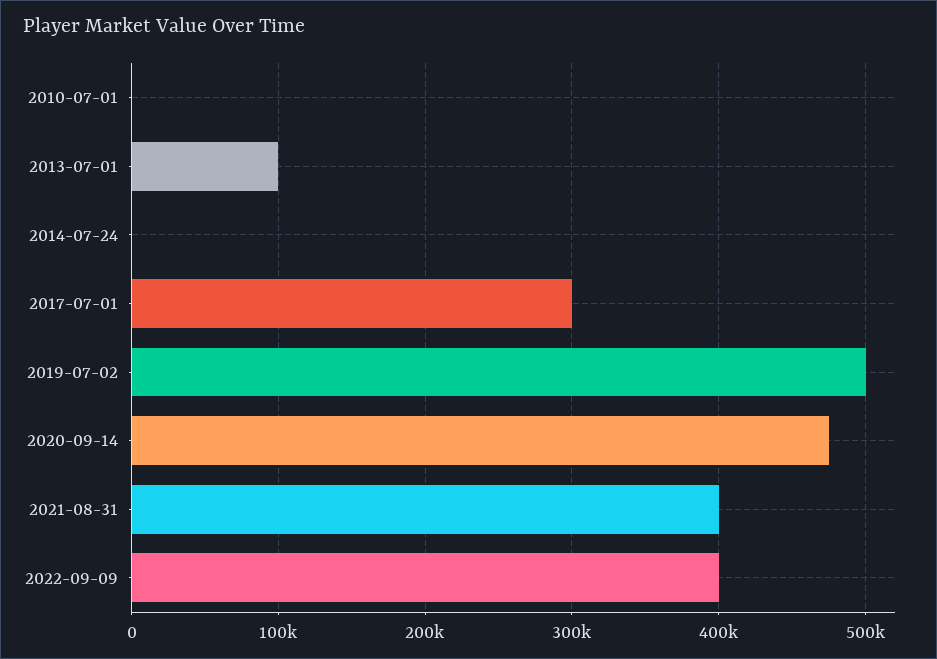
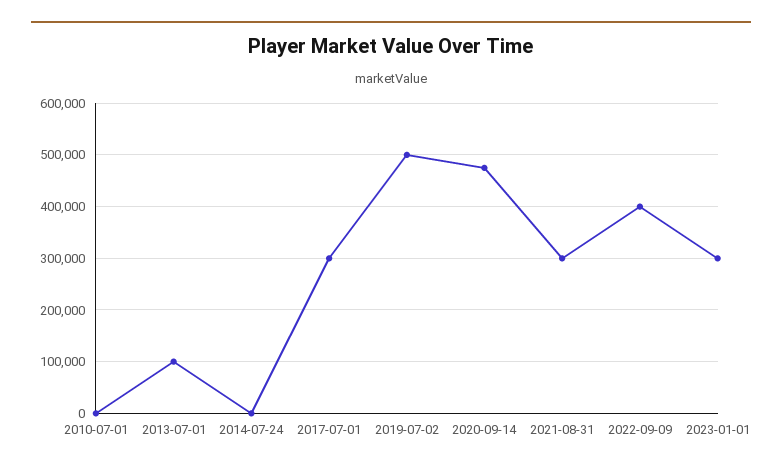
2021-08-31: 400000 -> 300000
2023-01-01: none -> 300000

